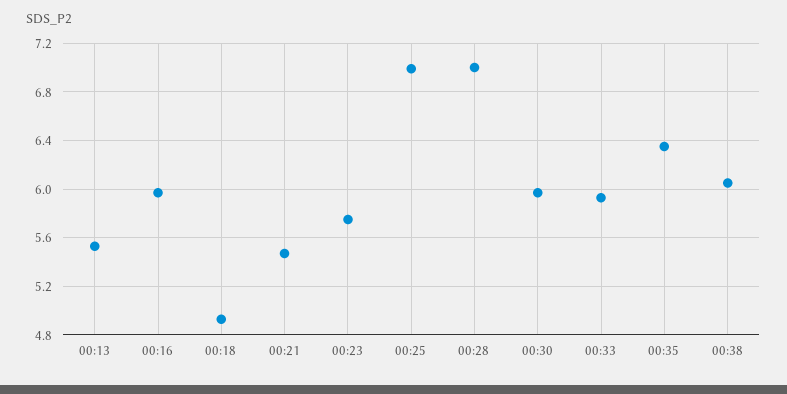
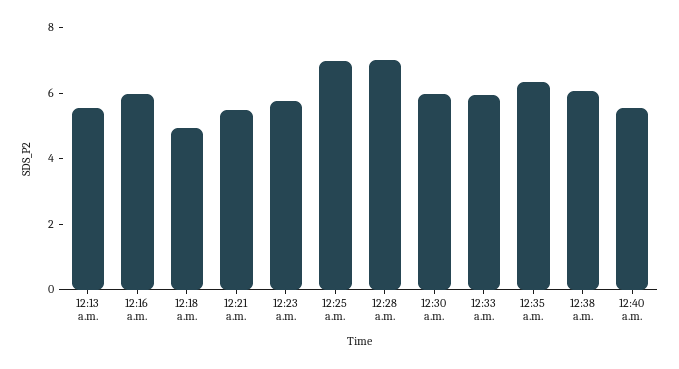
12:40 a.m.: none -> 5.5

